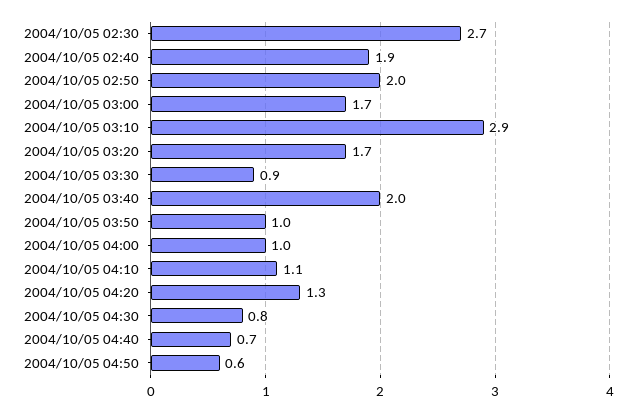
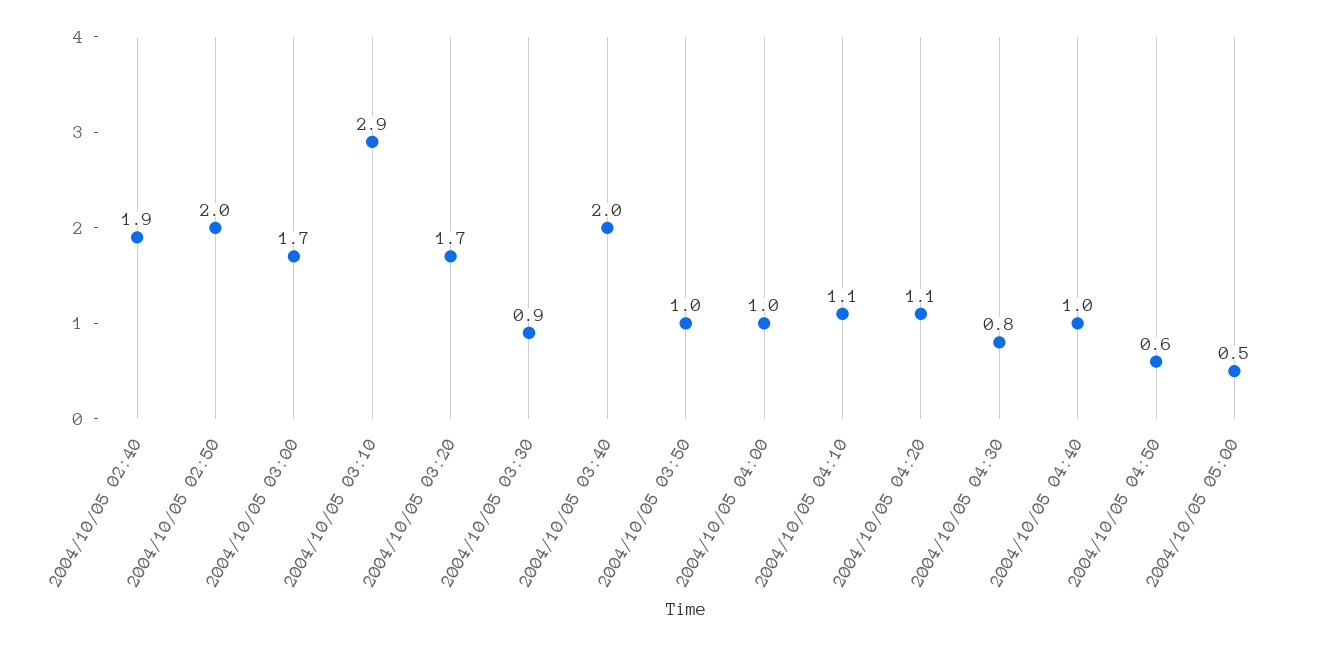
2004/10/05 02:30: 2.7 -> none
2004/10/05 04:20: 1.3 -> 1.1
2004/10/05 04:40: 0.7 -> 1
2004/10/05 05:00: none -> 0.5

